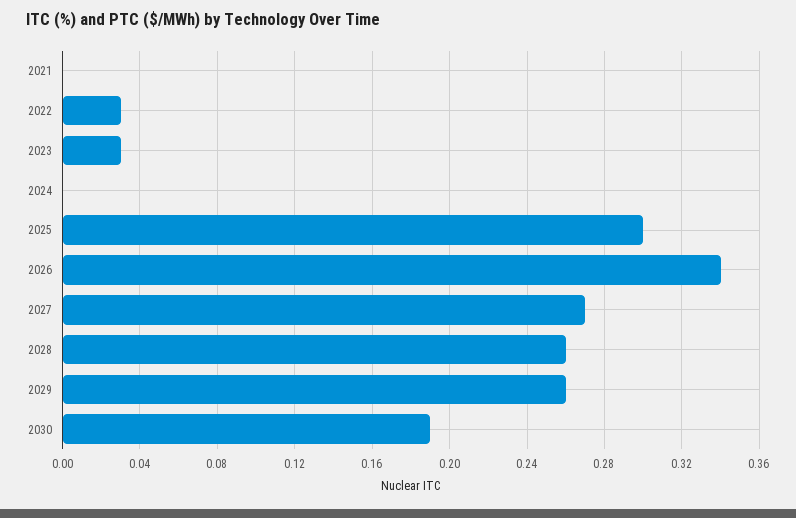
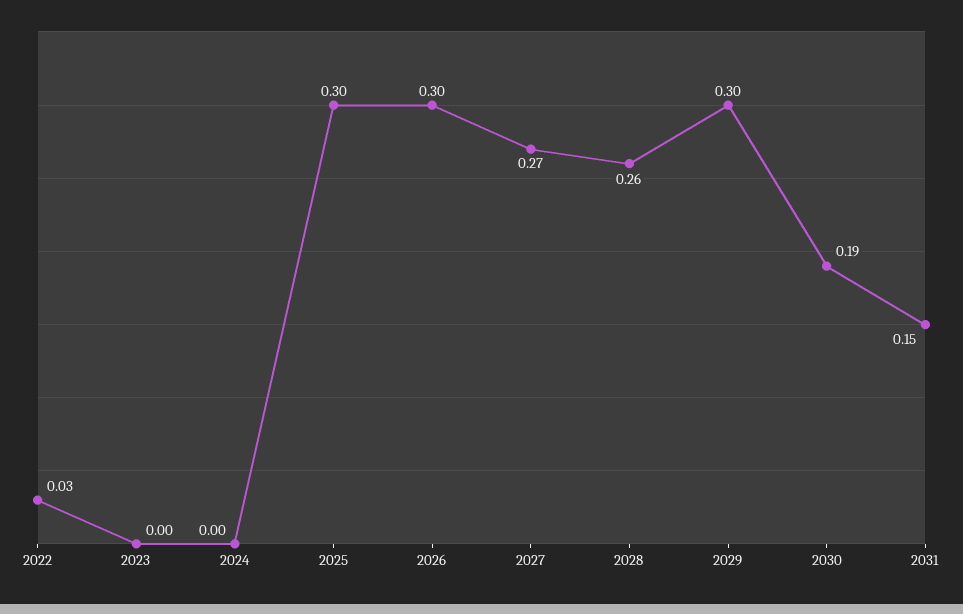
2021: 0 -> none
2023: 0.03 -> 0
2026: 0.34 -> 0.3
2029: 0.26 -> 0.3
2031: none -> 0.15

